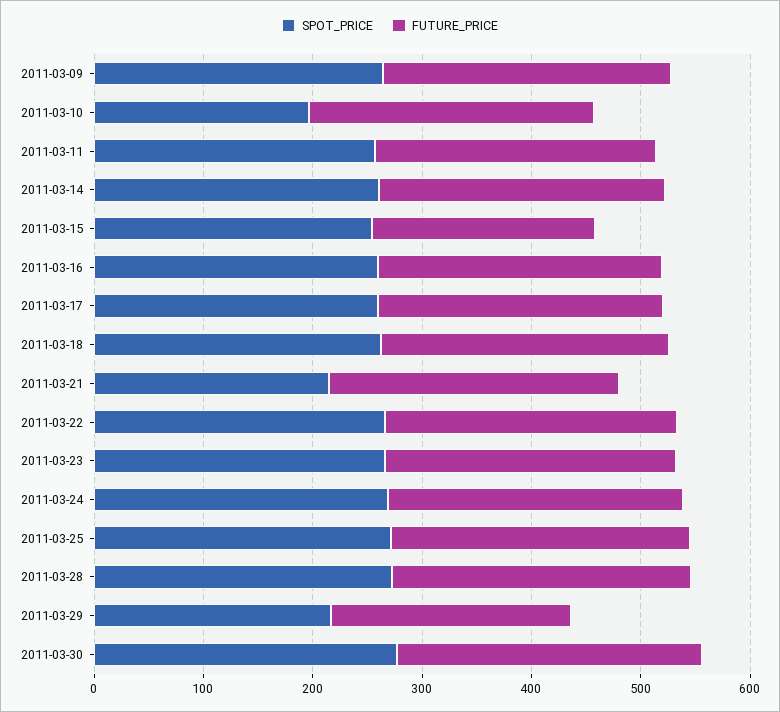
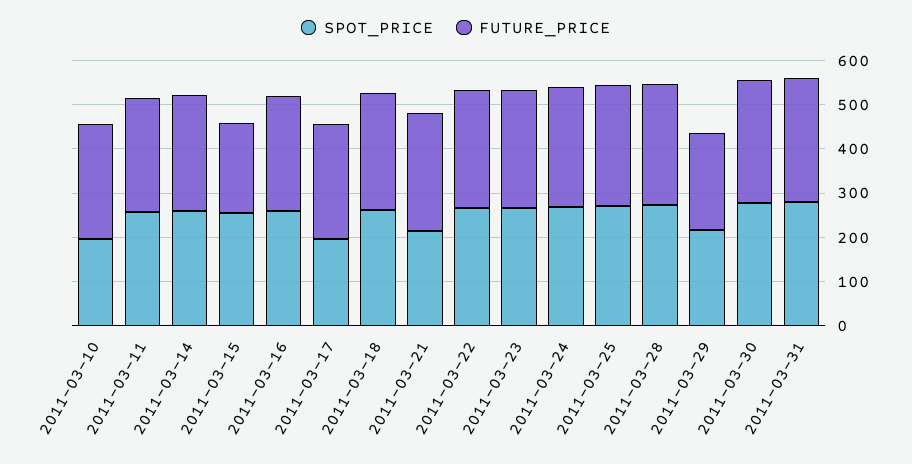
SPOT_PRICE, 2011-03-09: 260 -> none
FUTURE_PRICE, 2011-03-09: 260 -> none
SPOT_PRICE, 2011-03-17: 260 -> 200
SPOT_PRICE, 2011-03-31: none -> 280
FUTURE_PRICE, 2011-03-31: none -> 280

